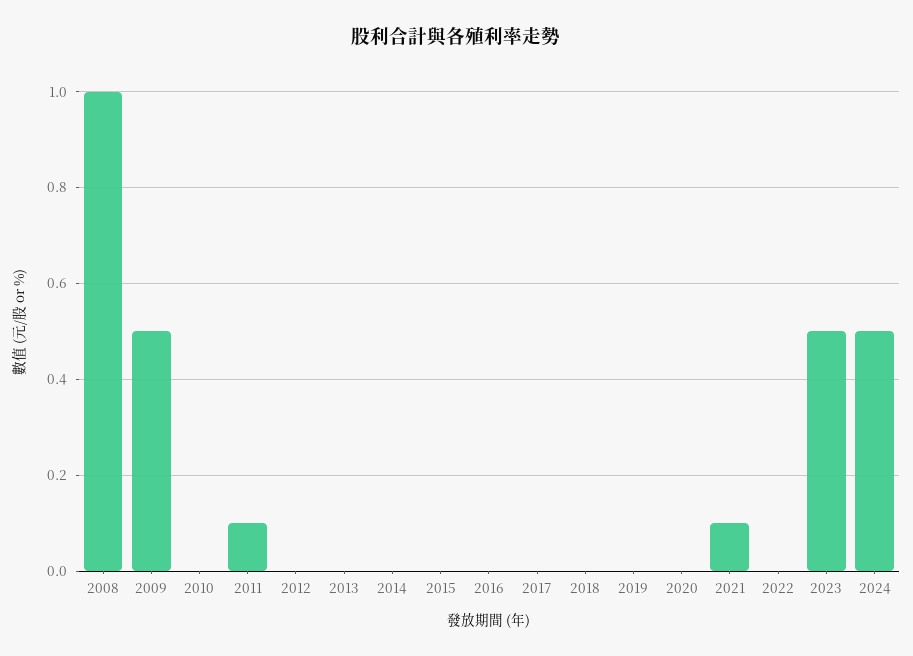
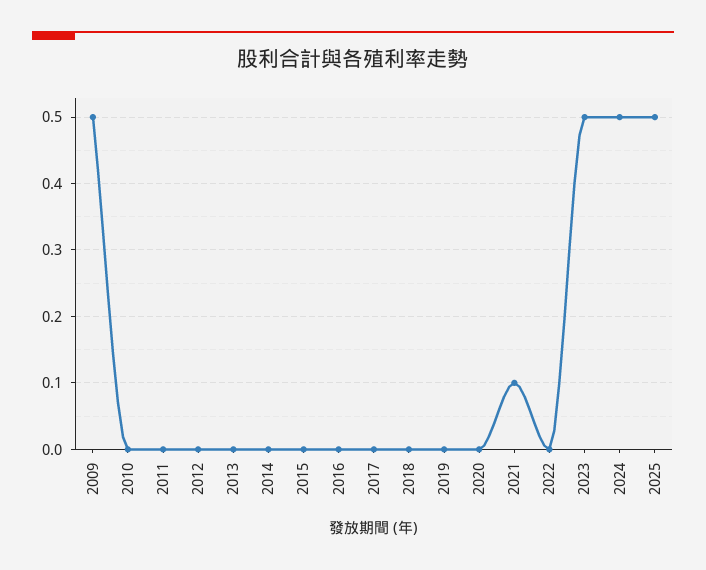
2008: 1 -> none
2011: 0.1 -> 0
2025: none -> 0.5

